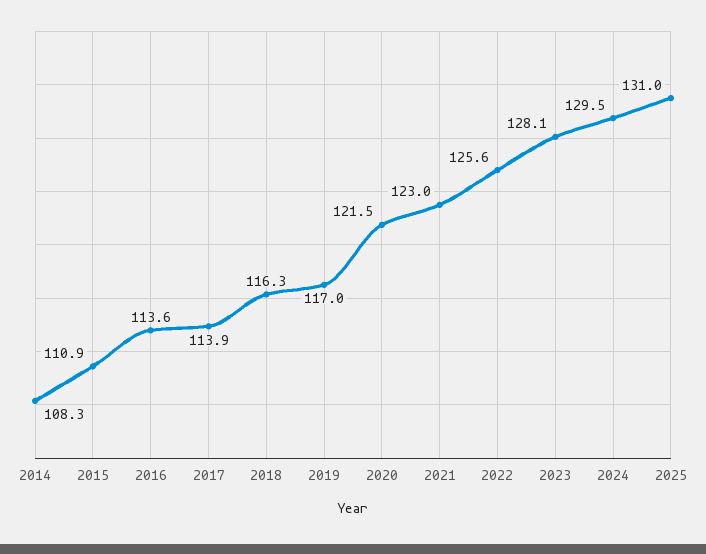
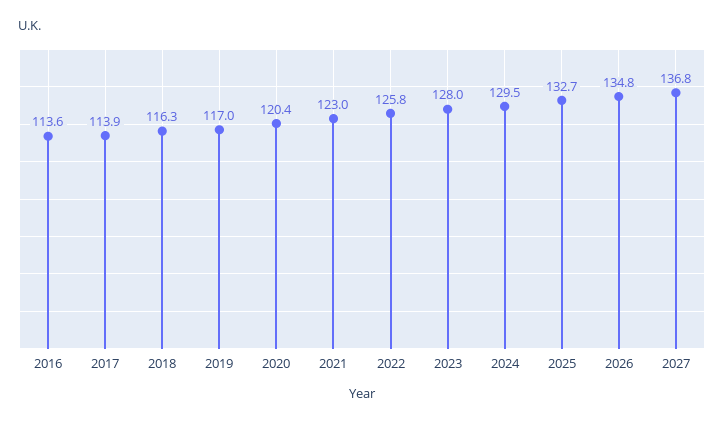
2014: 108.3 -> none
2015: 110.9 -> none
2020: 121.5 -> 120.4
2022: 125.6 -> 125.8
2023: 128.1 -> 128
2025: 131 -> 132.7
2026: none -> 134.8
2027: none -> 136.8

